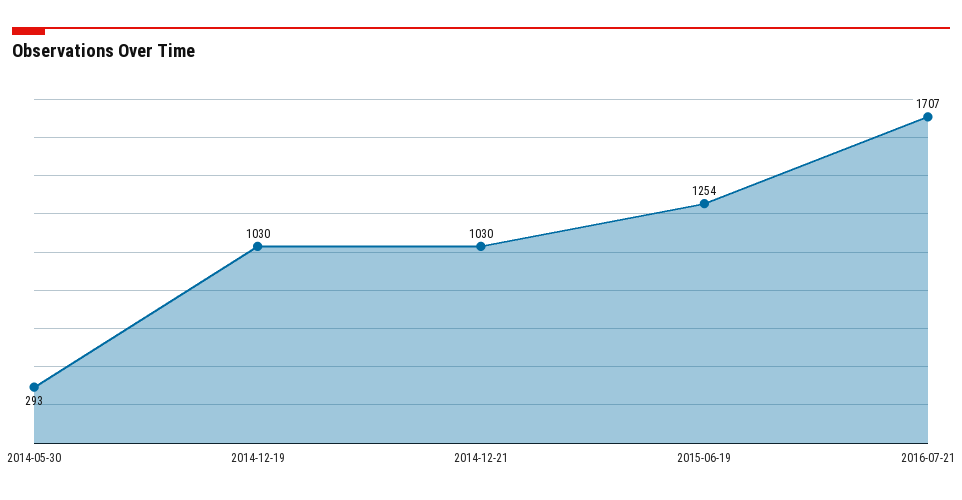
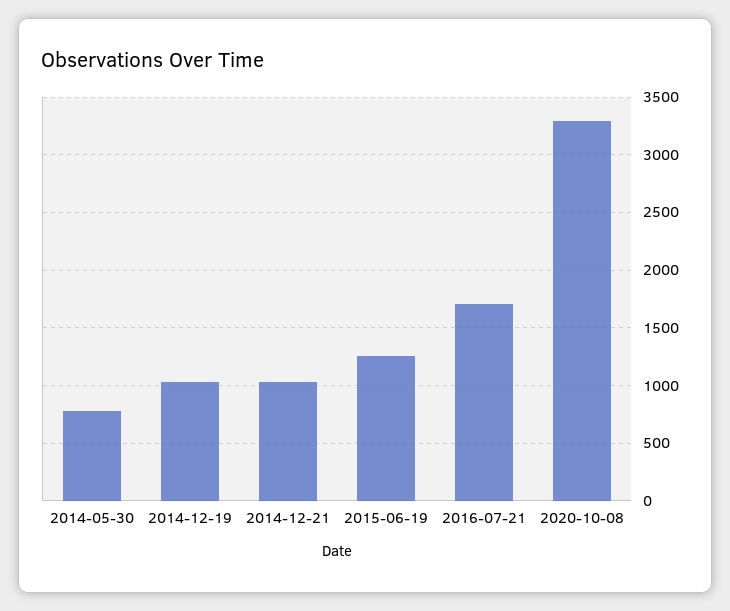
2014-05-30: 293 -> 800
2020-10-08: none -> 3300

